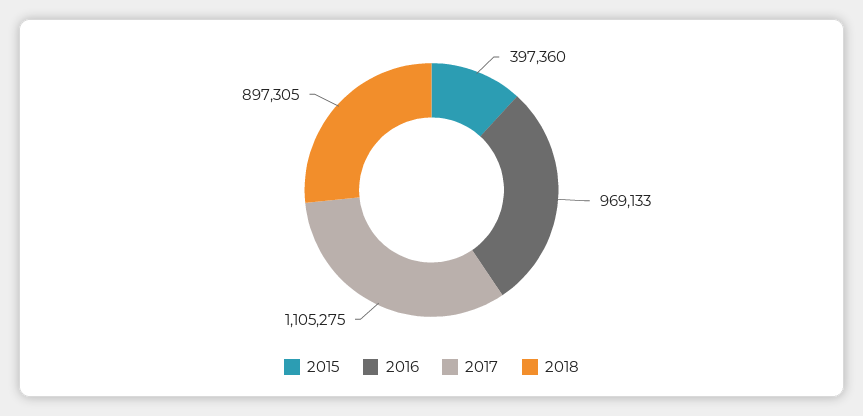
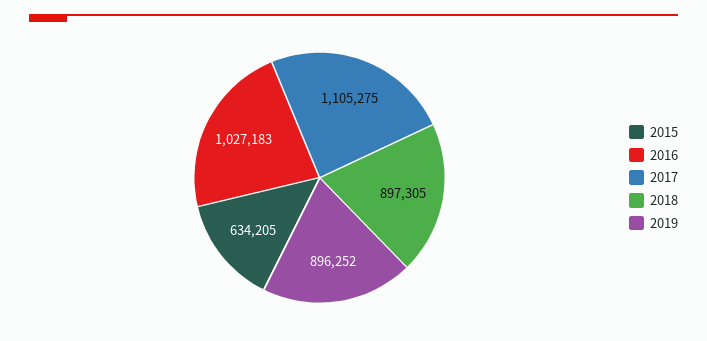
2015: 397360 -> 634205
2016: 969133 -> 1027183
2019: none -> 896252

